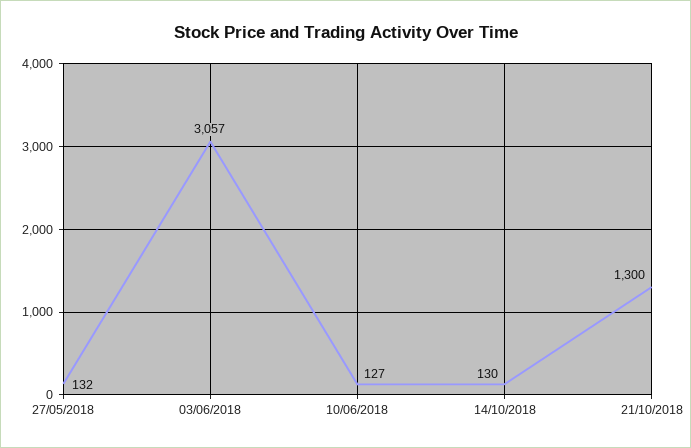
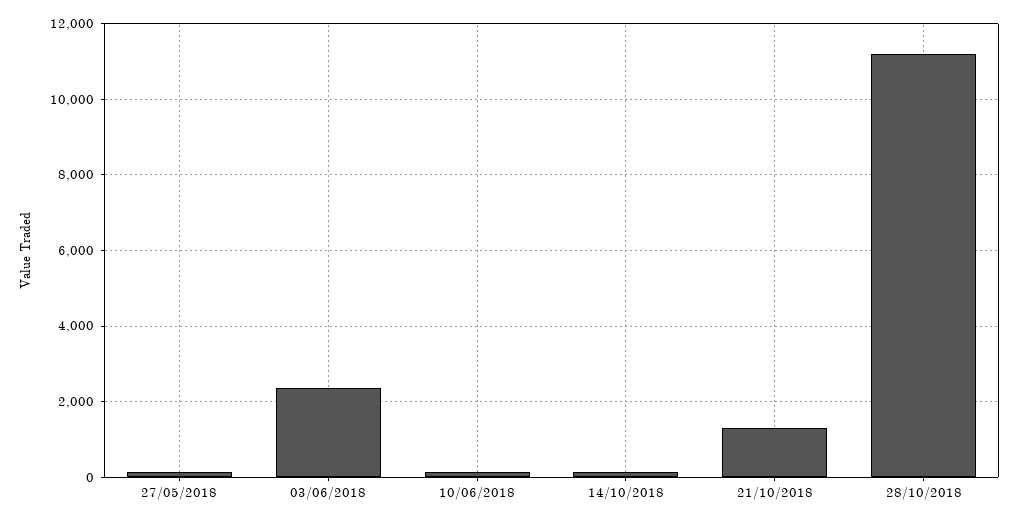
03/06/2018: 3057 -> 2400
28/10/2018: none -> 11200

